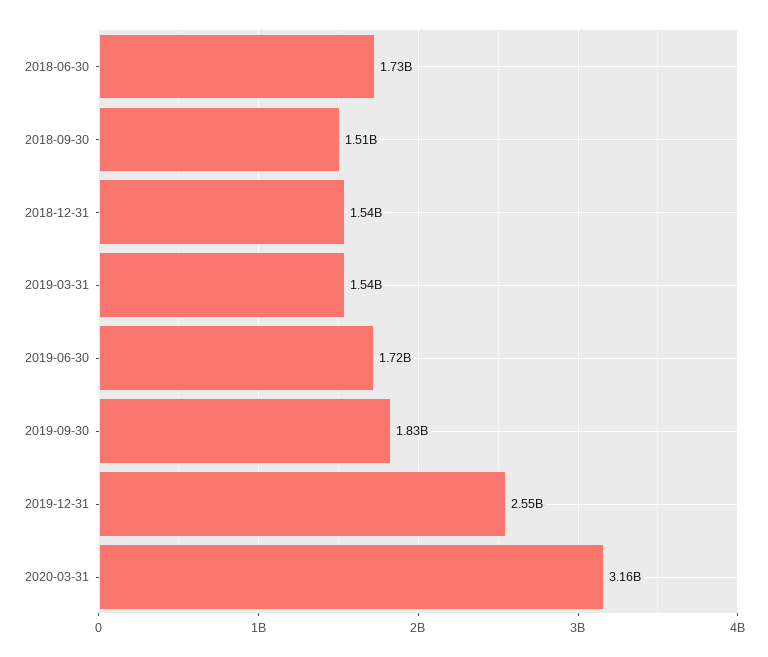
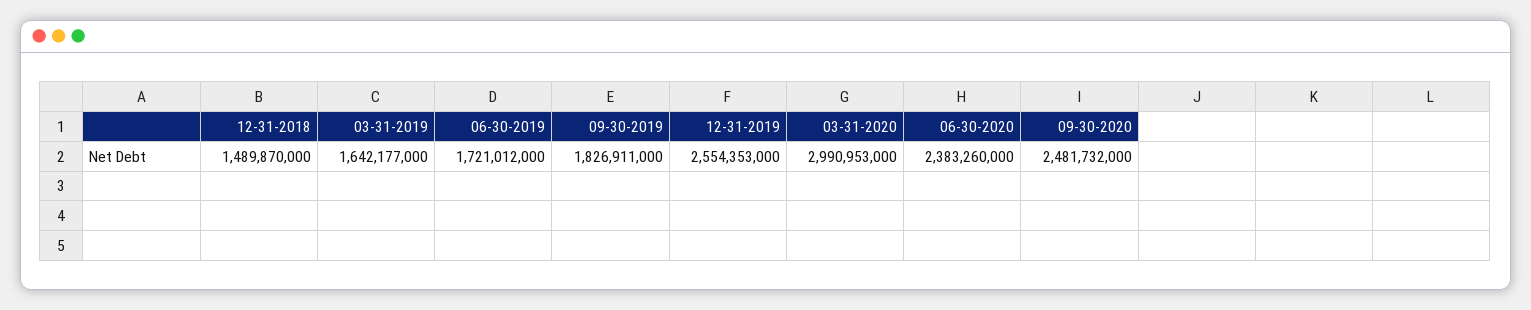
2018-06-30: 1730000000 -> none
2018-09-30: 1510000000 -> none
2018-12-31: 1540000000 -> 1489870000
2019-03-31: 1540000000 -> 1642177000
2020-03-31: 3160000000 -> 2990953000
06-30-2020: none -> 2383260000
09-30-2020: none -> 2481732000

